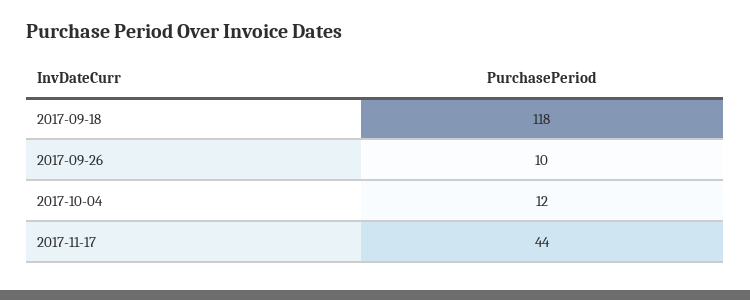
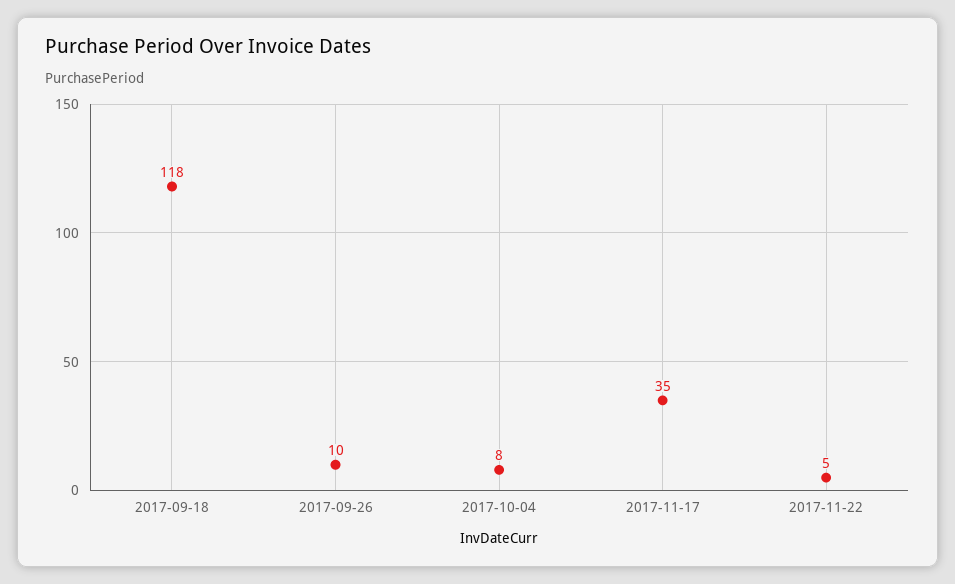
2017-10-04: 12 -> 8
2017-11-17: 44 -> 35
2017-11-22: none -> 5

